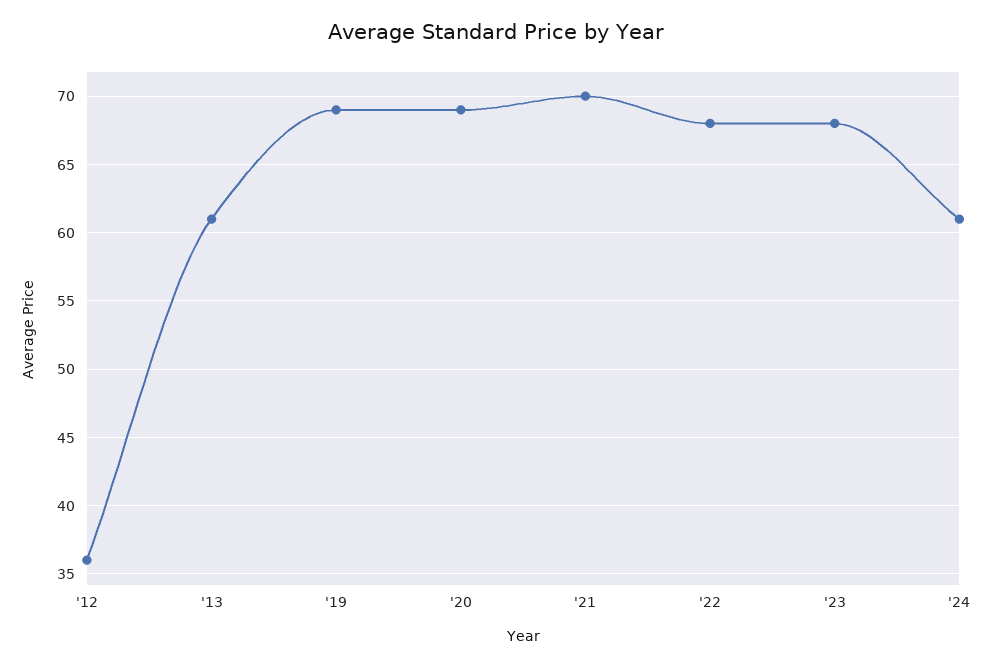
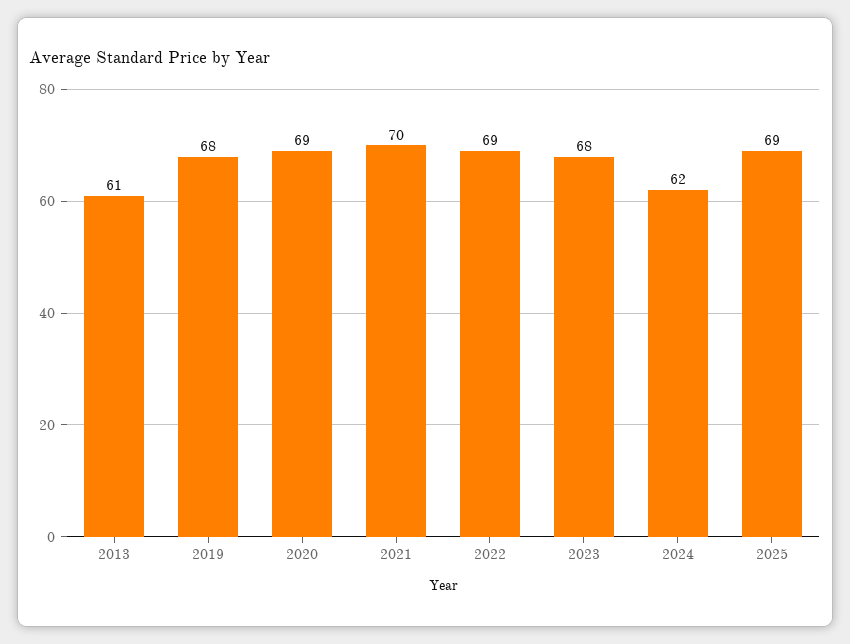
'12: 36 -> none
'19: 69 -> 68
'22: 68 -> 69
'24: 61 -> 62
2025: none -> 69

